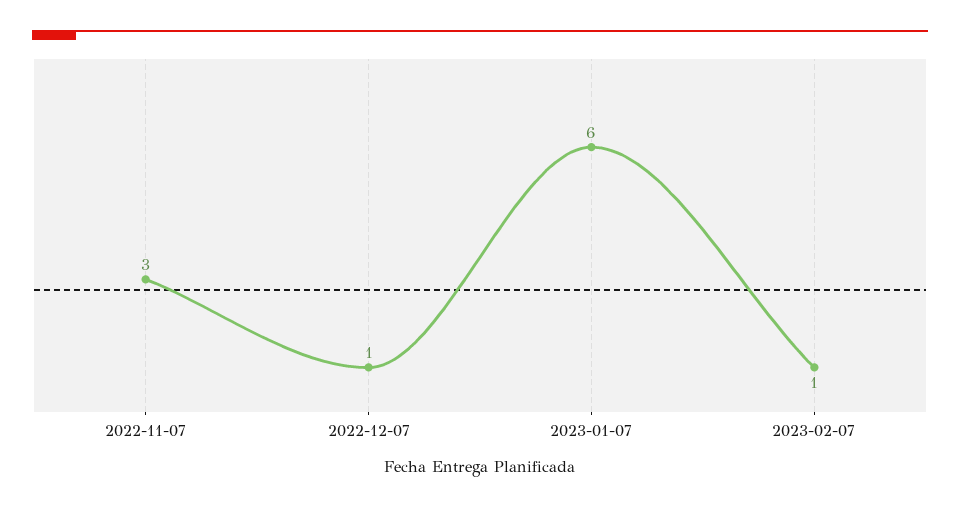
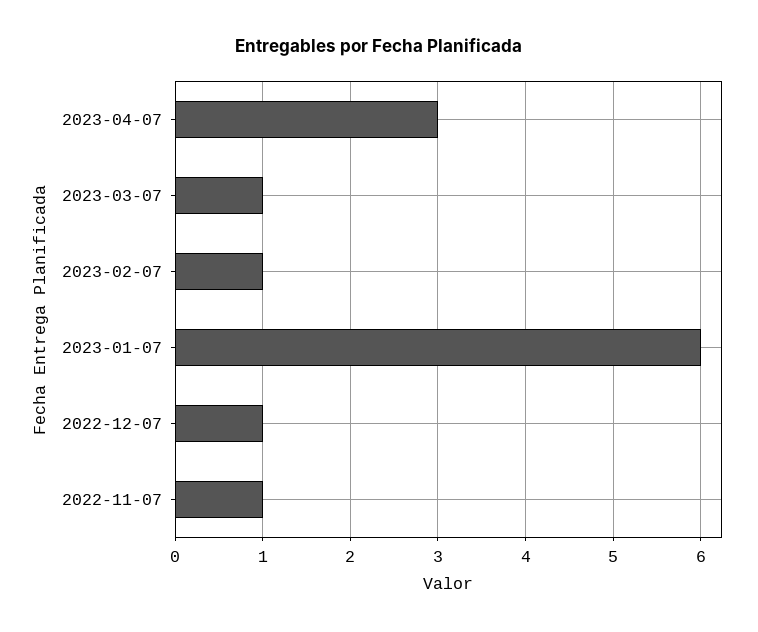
2022-11-07: 3 -> 1
2023-04-07: none -> 3
2023-03-07: none -> 1

